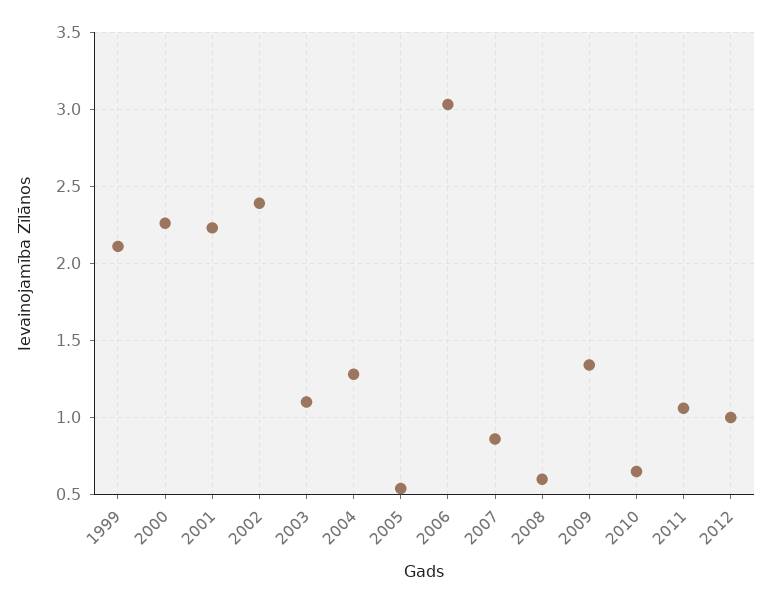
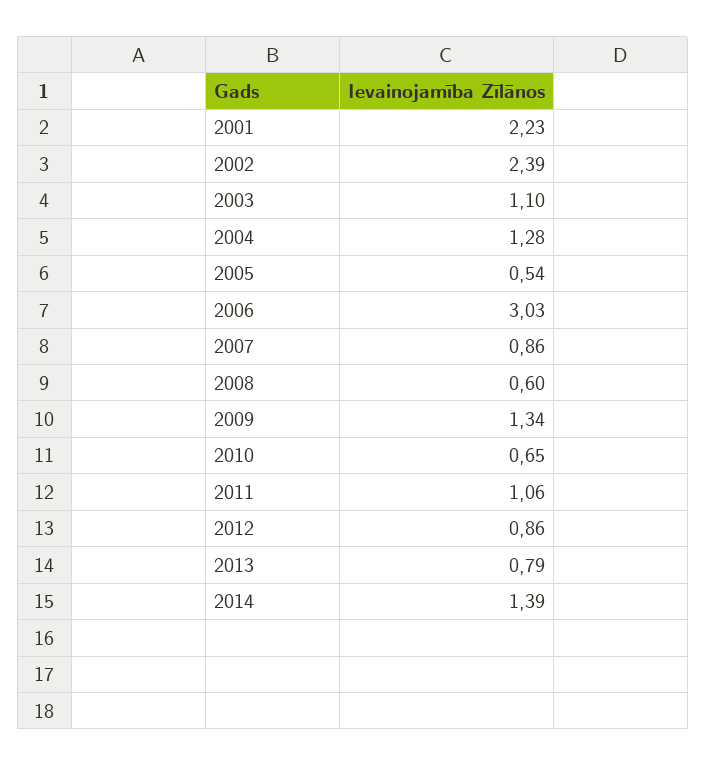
1999: 2.1 -> none
2000: 2.25 -> none
2012: 1 -> 0.86
2013: none -> 0.79
2014: none -> 1.39

